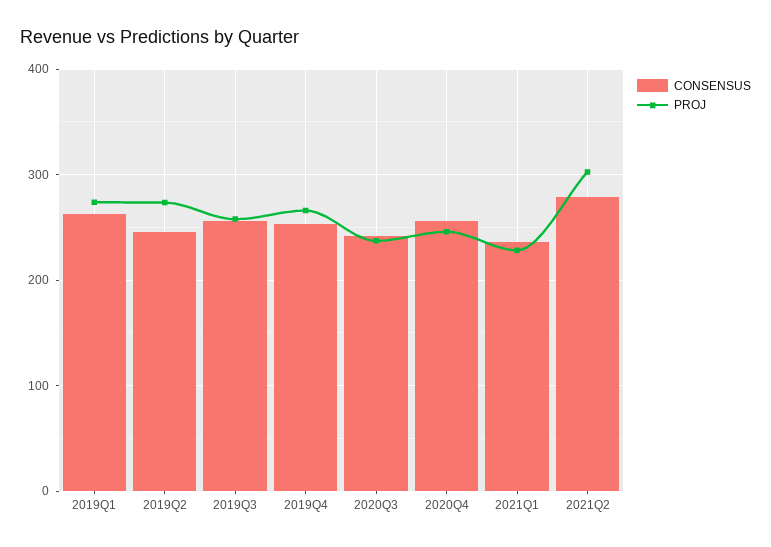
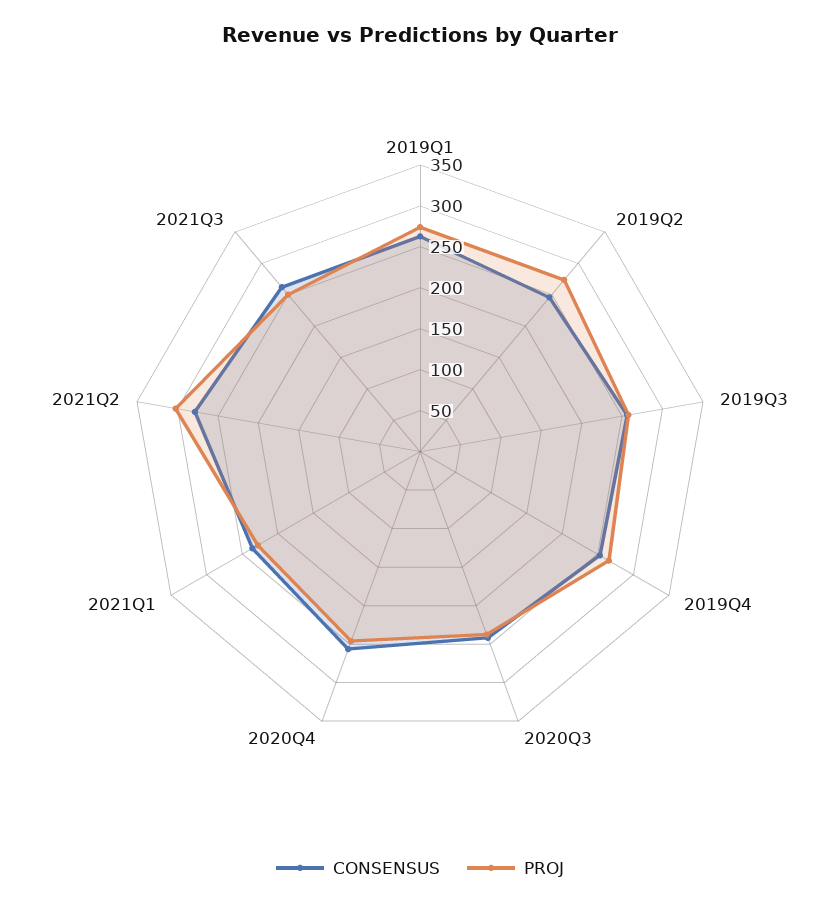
CONSENSUS, 2021Q3: none -> 260
PROJ, 2021Q3: none -> 250

